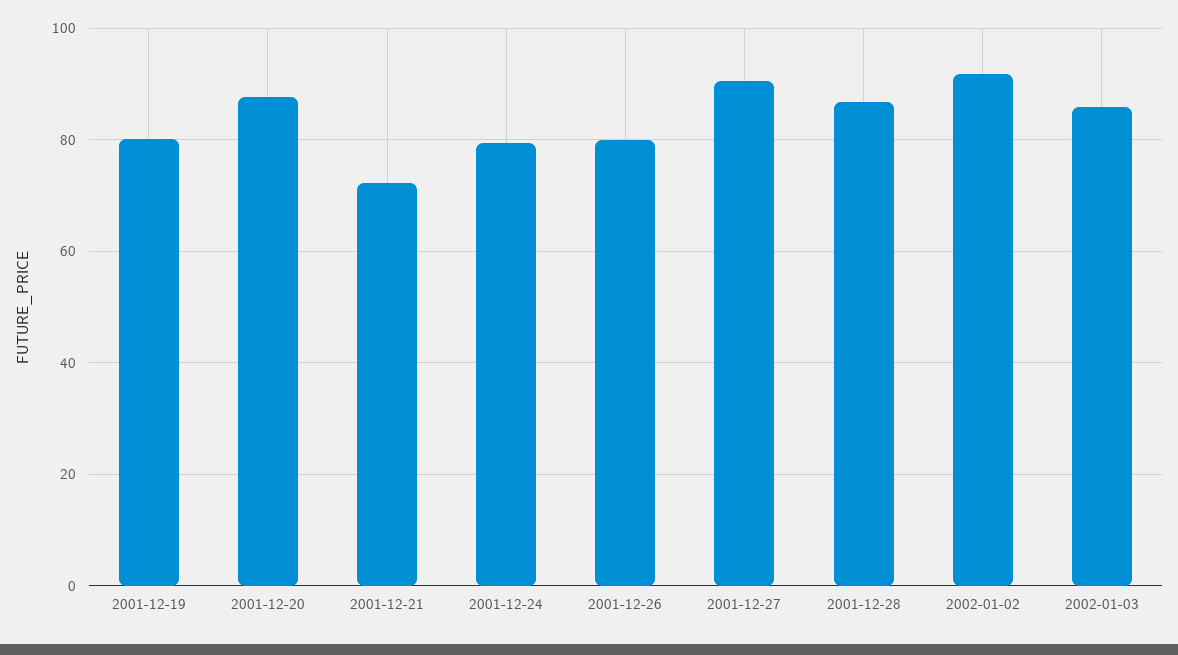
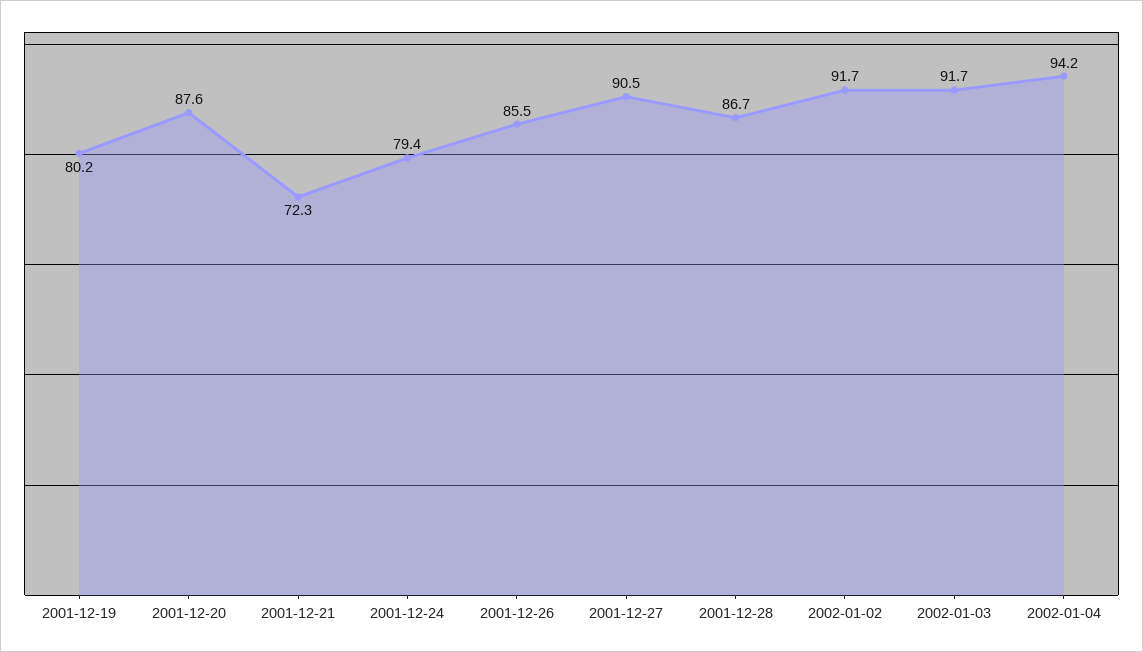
2001-12-26: 80 -> 85.5
2002-01-03: 86 -> 91.7
2002-01-04: none -> 94.2

